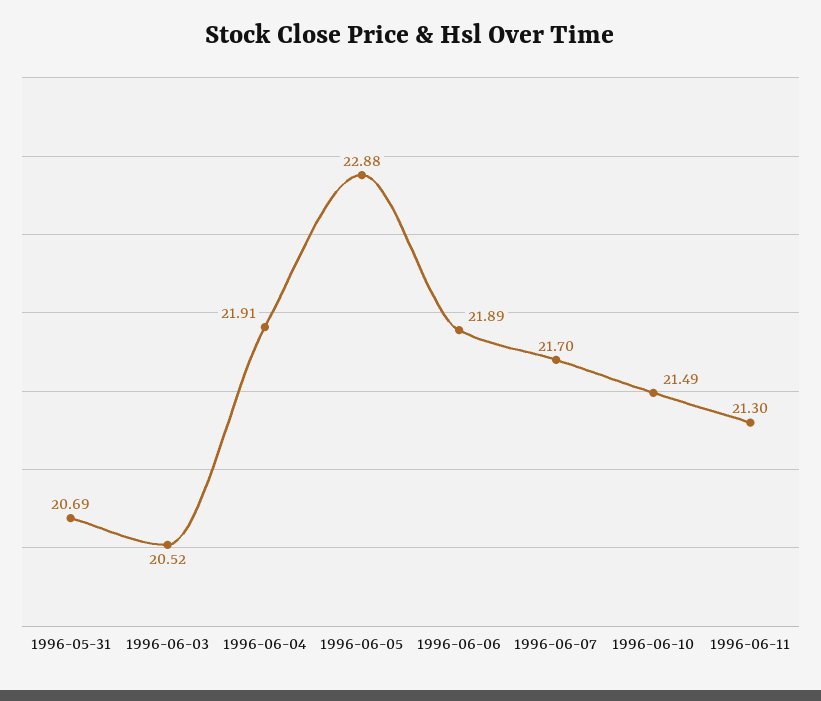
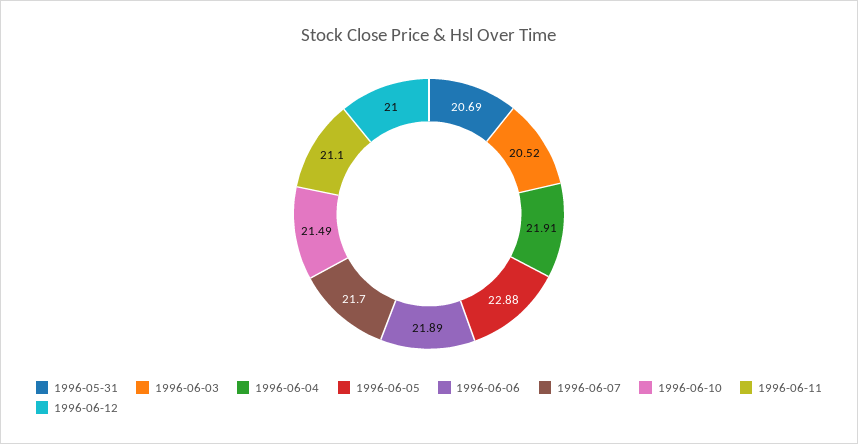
1996-06-11: 21.3 -> 21.1
1996-06-12: none -> 21

